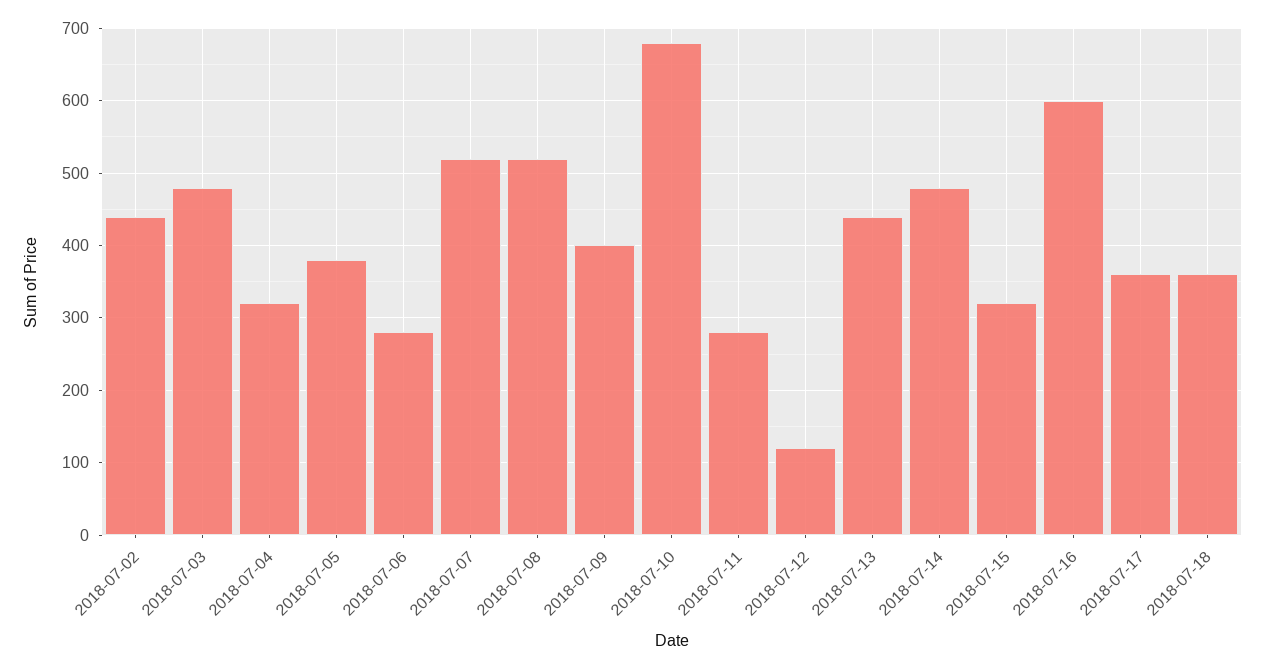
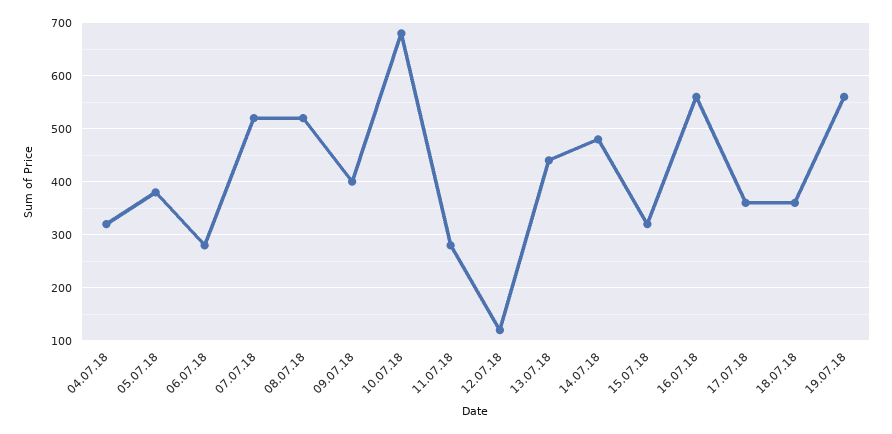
2018-07-02: 440 -> none
2018-07-03: 480 -> none
2018-07-16: 600 -> 560
19.07.18: none -> 560

